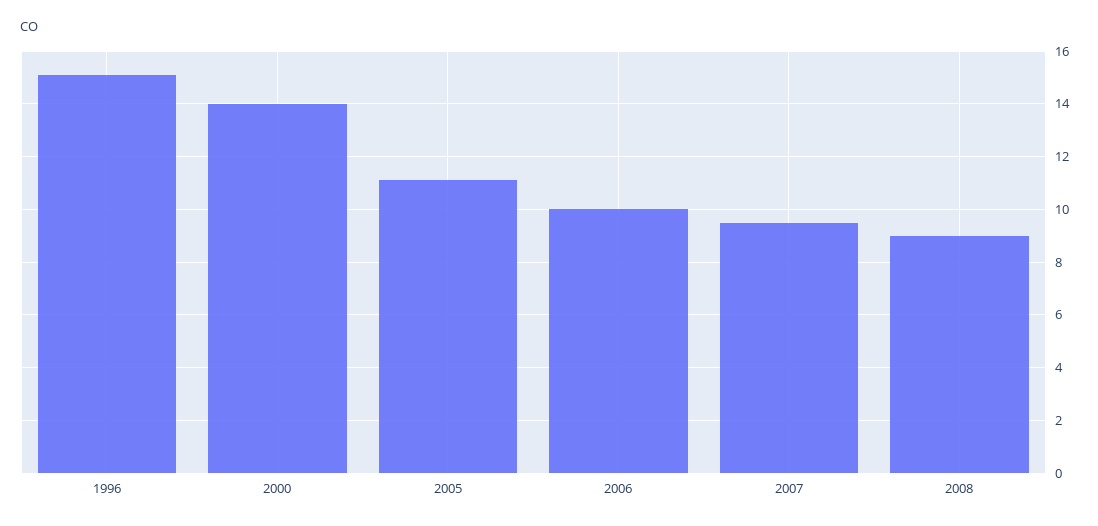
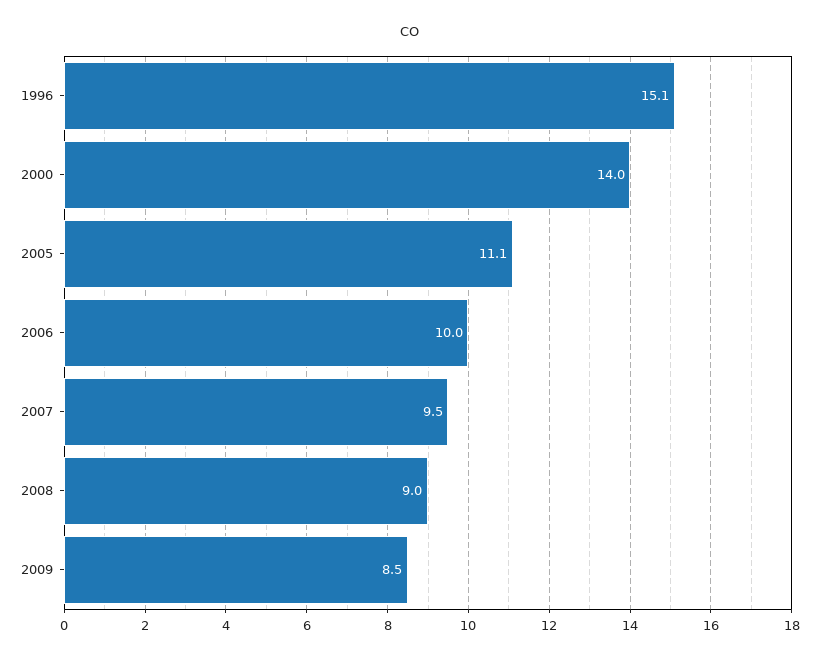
2009: none -> 8.5

